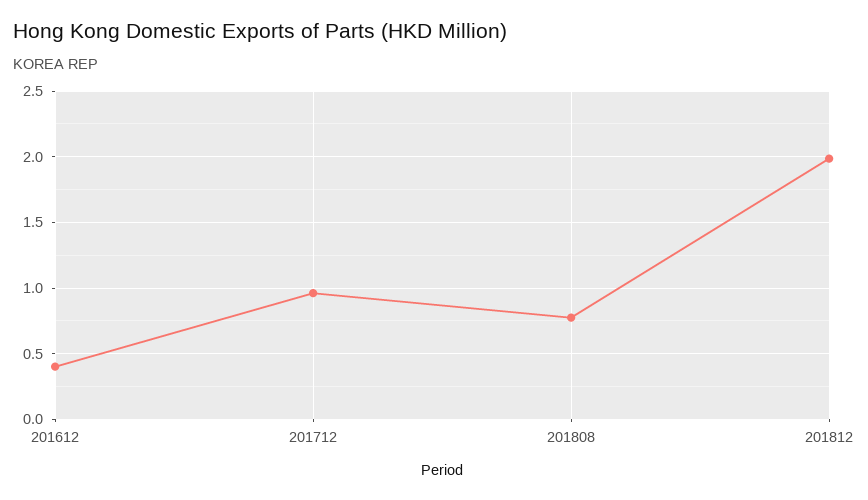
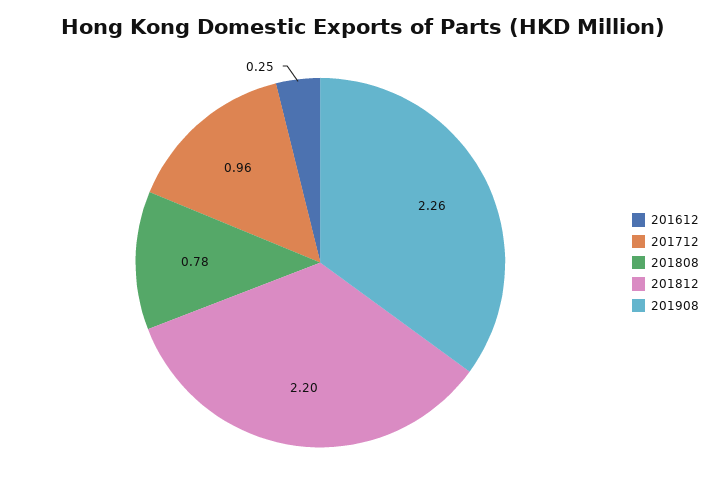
201612: 0.4 -> 0.25
201812: 2 -> 2.2
201908: none -> 2.26

